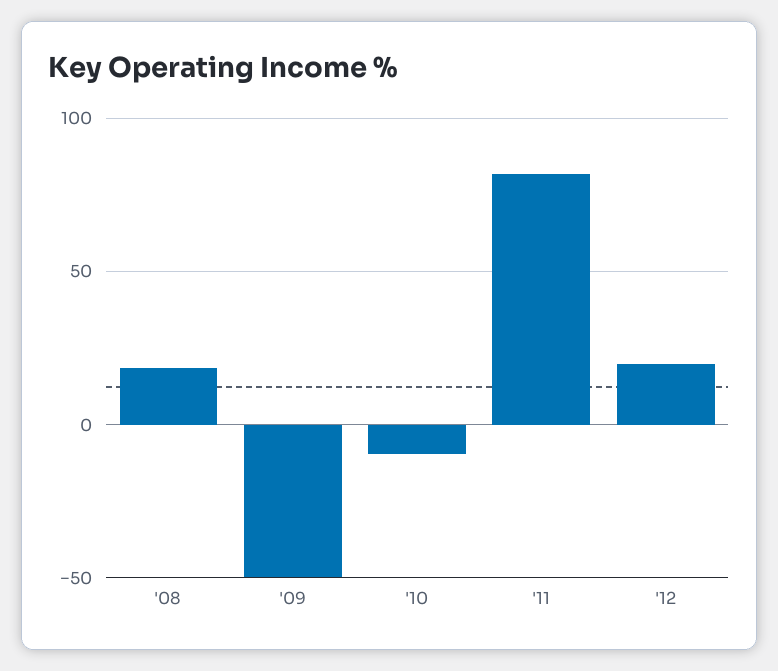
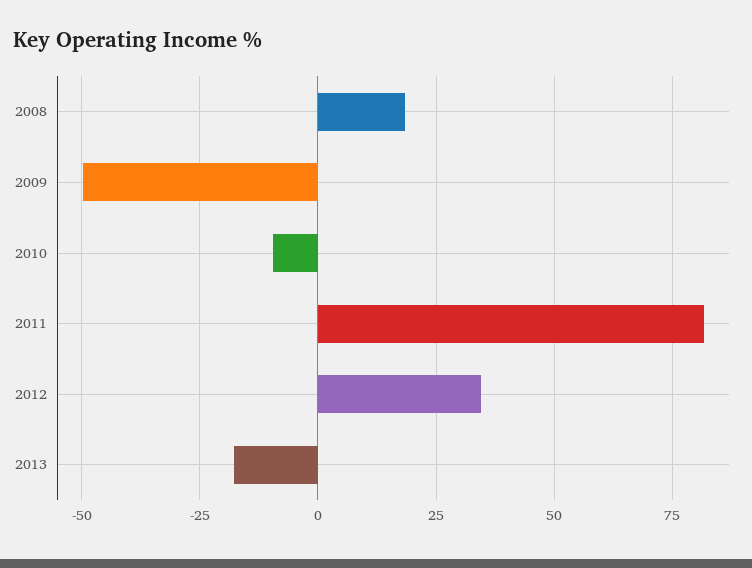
'12: 20 -> 35
2013: none -> -17.5

